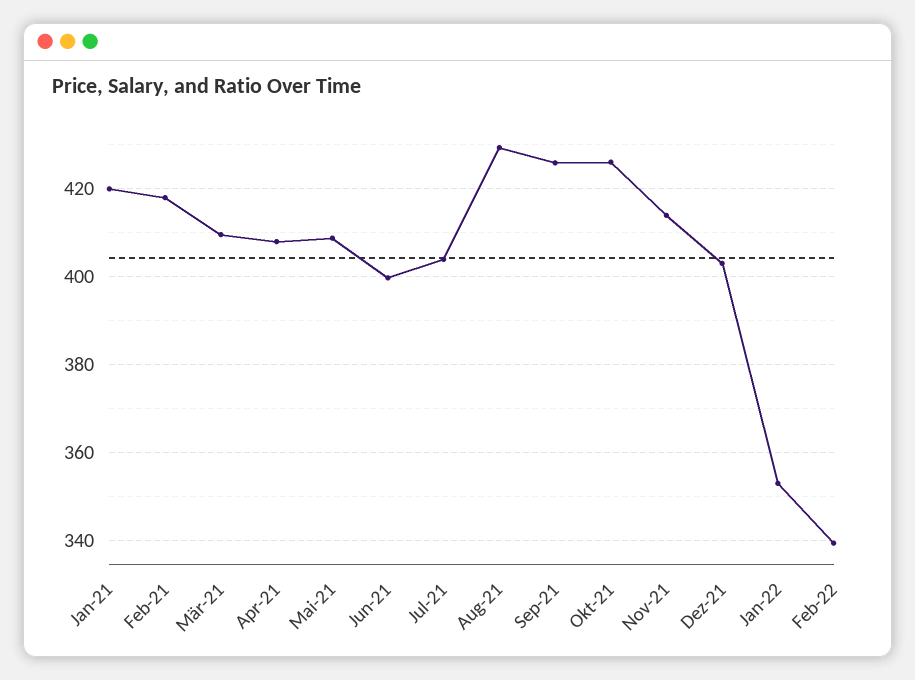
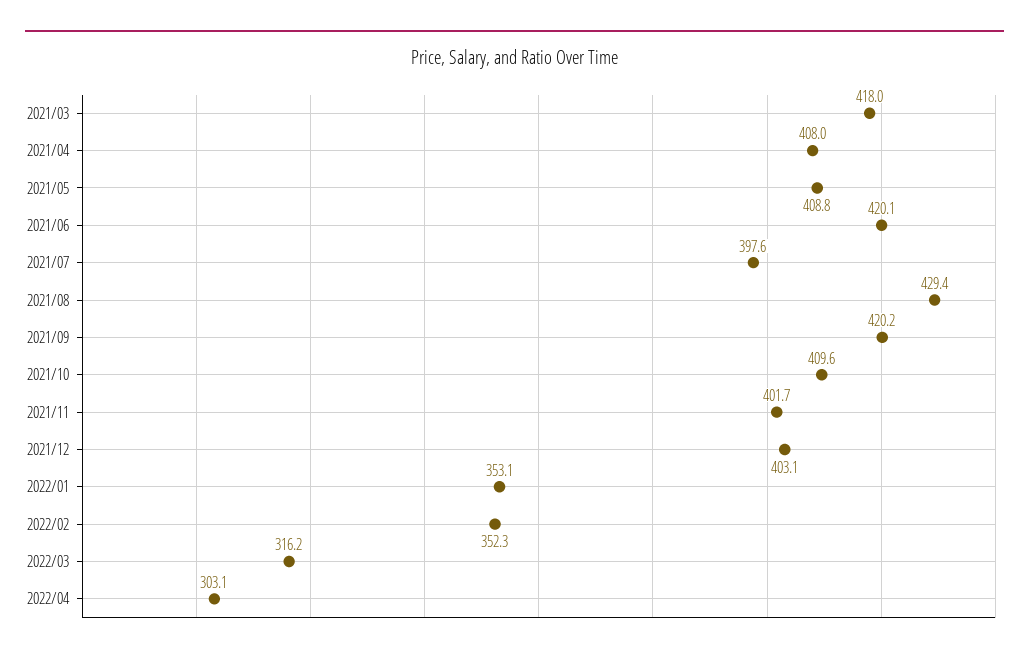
Jan-21: 420 -> none
Feb-21: 418 -> none
Mär-21: 410 -> 418
Jun-21: 400 -> 420.1
Jul-21: 404 -> 397.6
Sep-21: 426 -> 420.2
Okt-21: 426 -> 409.6
Nov-21: 414 -> 401.7
Feb-22: 340 -> 352.3
2022/03: none -> 316.2
2022/04: none -> 303.1

